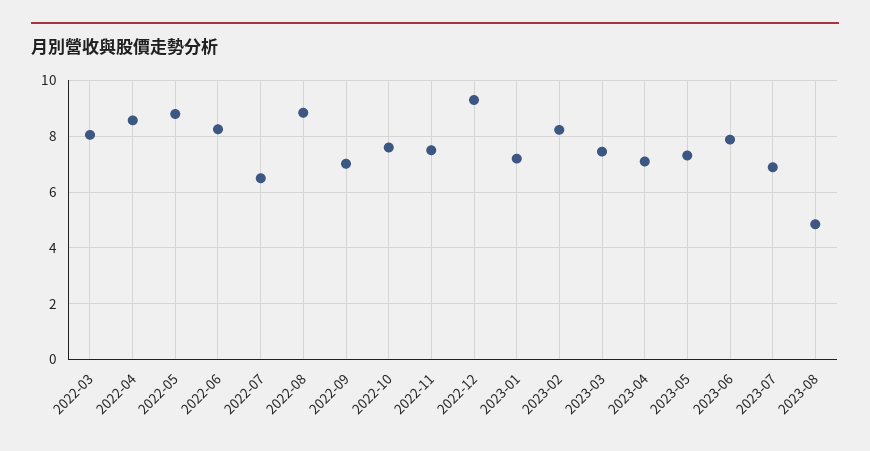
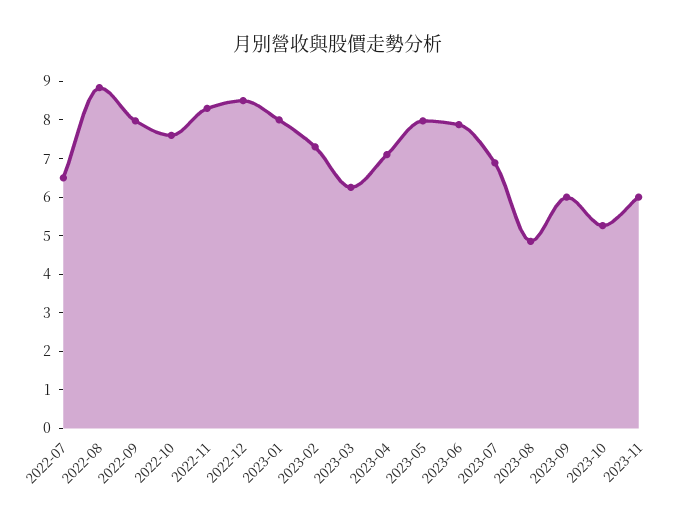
2022-03: 8 -> none
2022-04: 8.5 -> none
2022-05: 8.75 -> none
2022-06: 8.25 -> none
2022-09: 7 -> 8
2022-11: 7.5 -> 8.25
2022-12: 9.25 -> 8.5
2023-01: 7.25 -> 8
2023-02: 8.25 -> 7.25
2023-03: 7.5 -> 6.25
2023-05: 7.25 -> 8
2023-09: none -> 6
2023-10: none -> 5.25
2023-11: none -> 6

